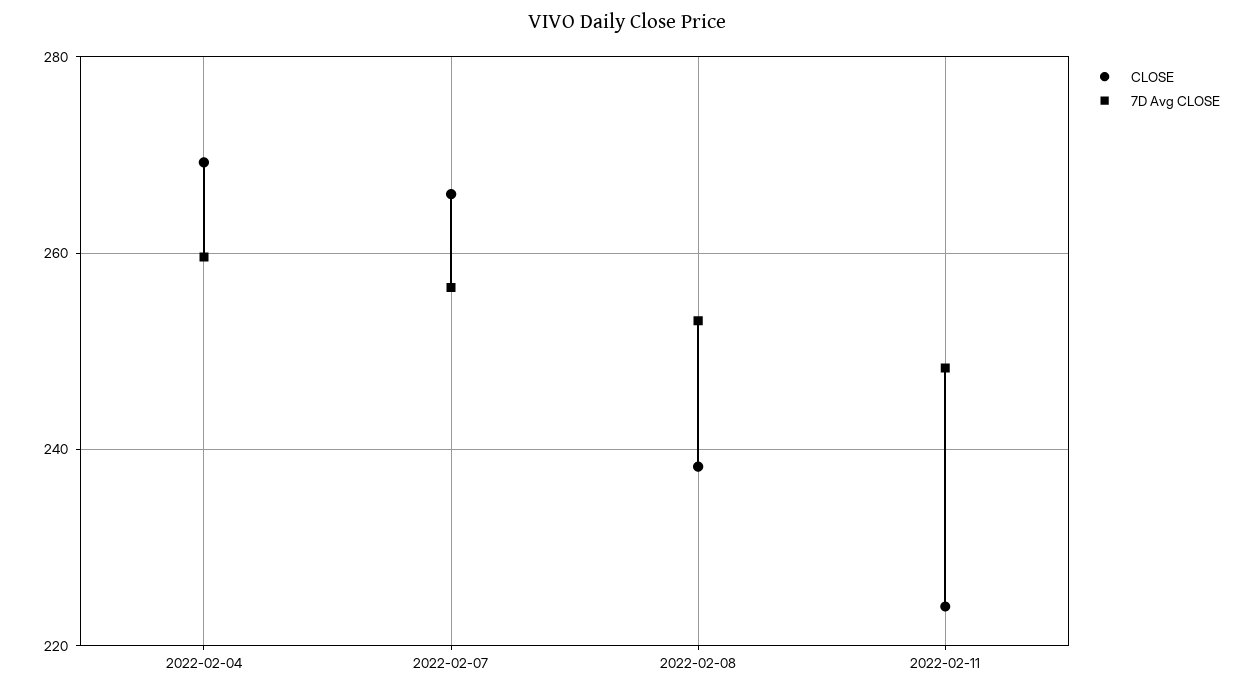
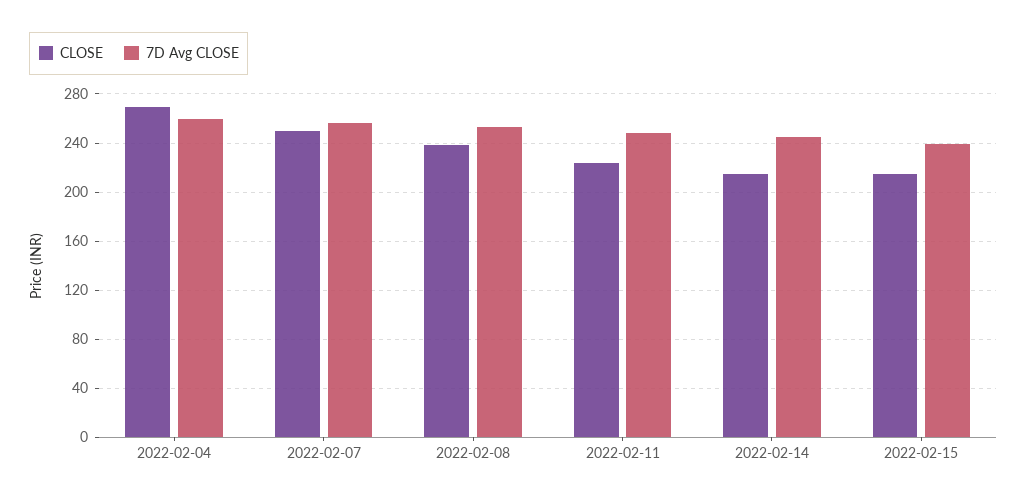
CLOSE, 2022-02-07: 266 -> 250
CLOSE, 2022-02-14: none -> 215
7D Avg CLOSE, 2022-02-14: none -> 245
CLOSE, 2022-02-15: none -> 215
7D Avg CLOSE, 2022-02-15: none -> 240

